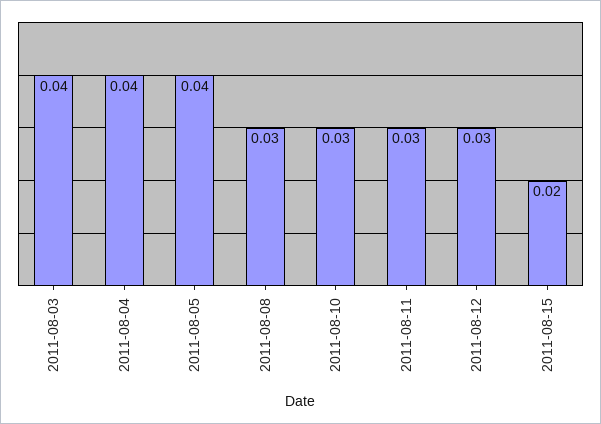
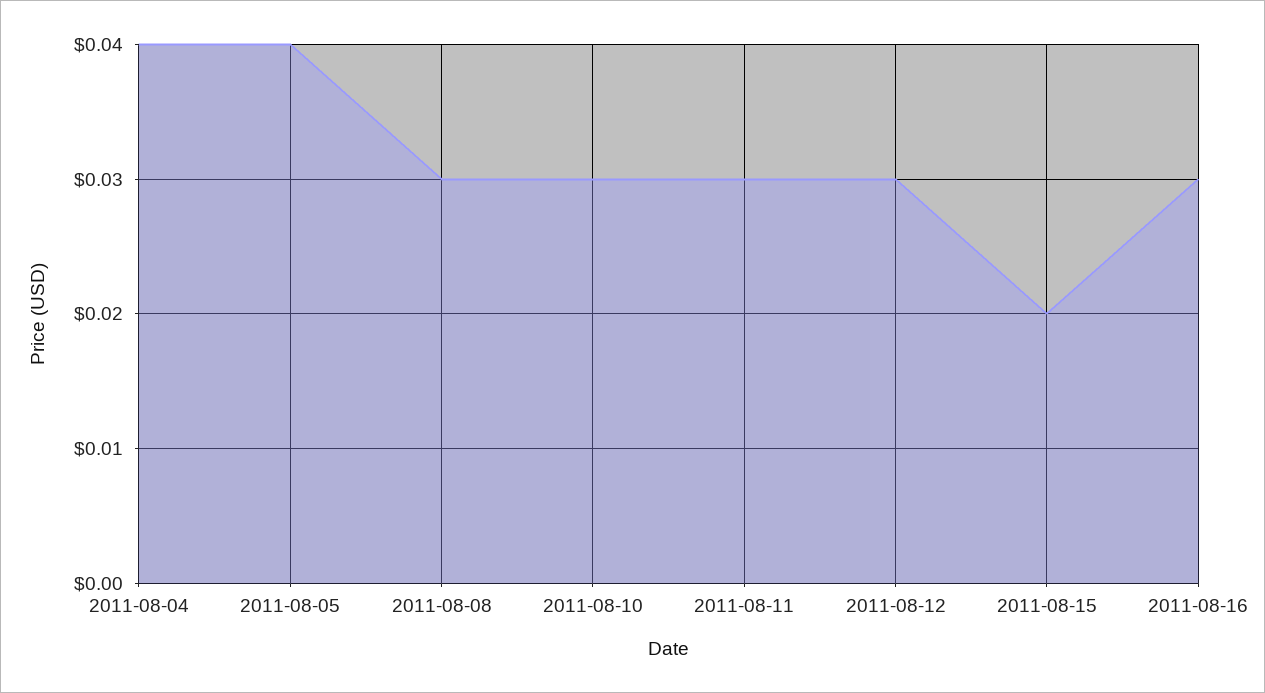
2011-08-03: 0.04 -> none
2011-08-16: none -> 0.03

